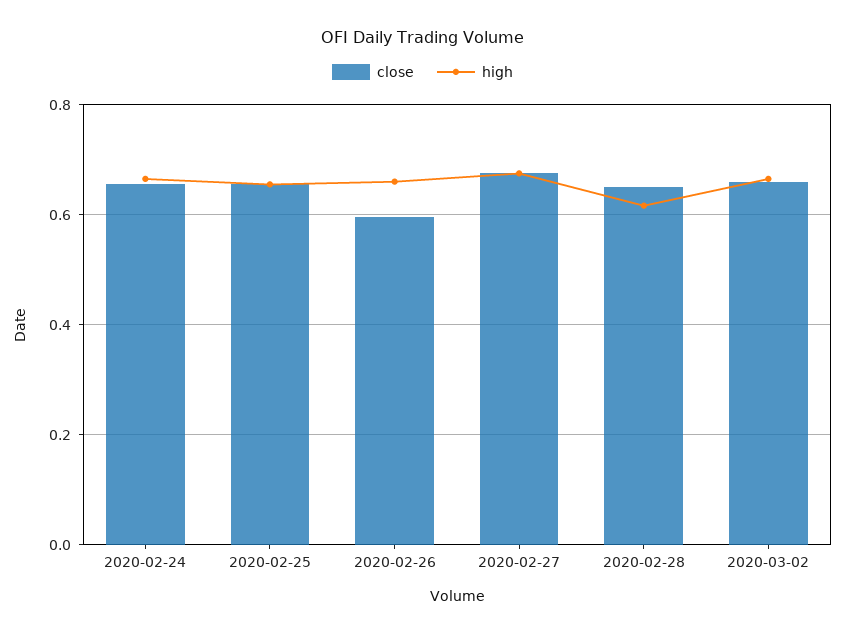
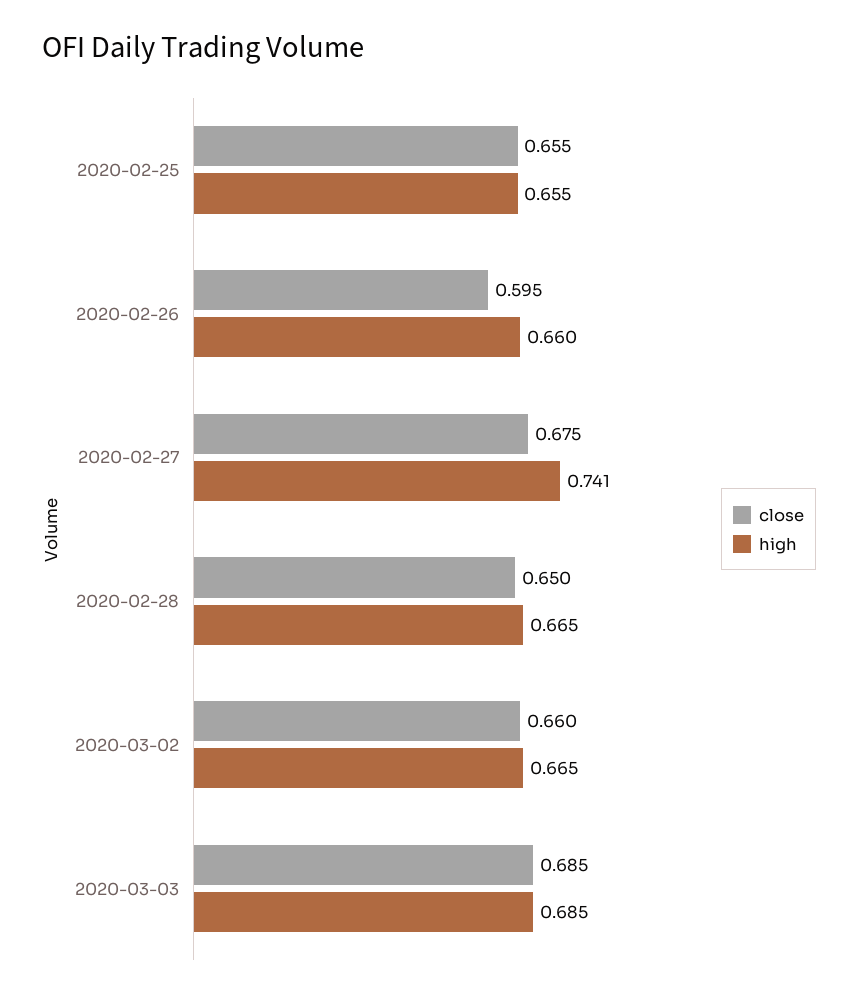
close, 2020-02-24: 0.66 -> none
high, 2020-02-24: 0.66 -> none
high, 2020-02-27: 0.68 -> 0.741
high, 2020-02-28: 0.62 -> 0.665
close, 2020-03-03: none -> 0.685
high, 2020-03-03: none -> 0.685

